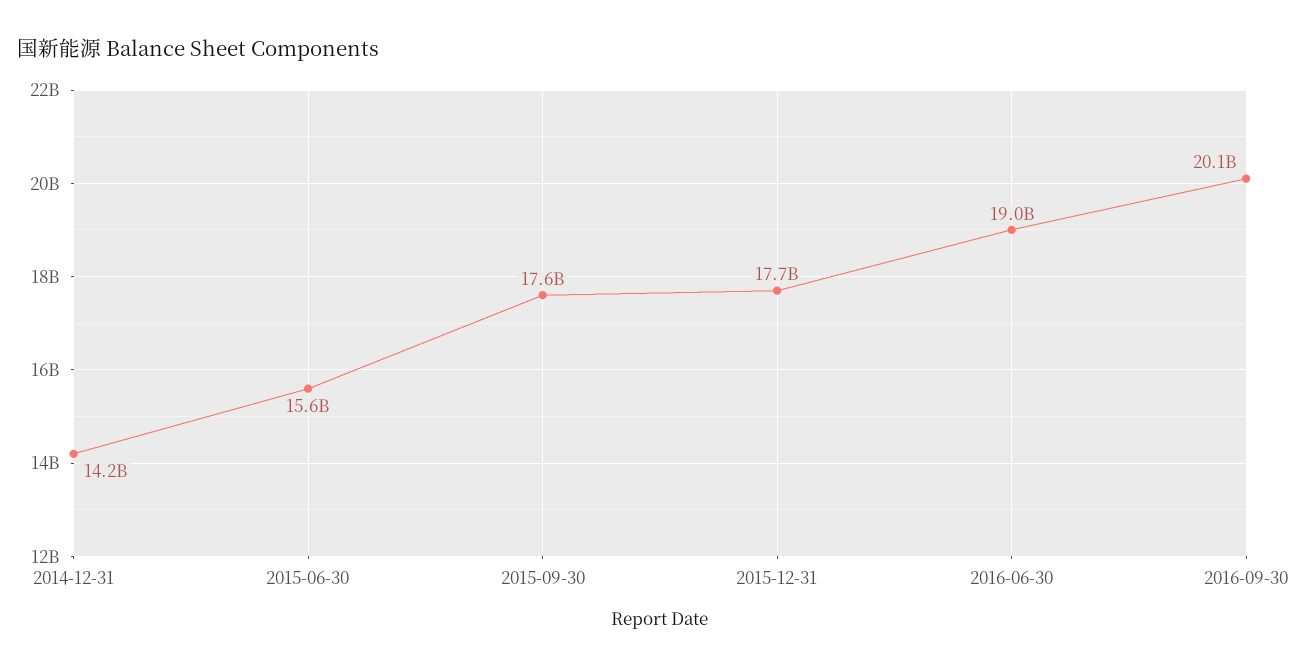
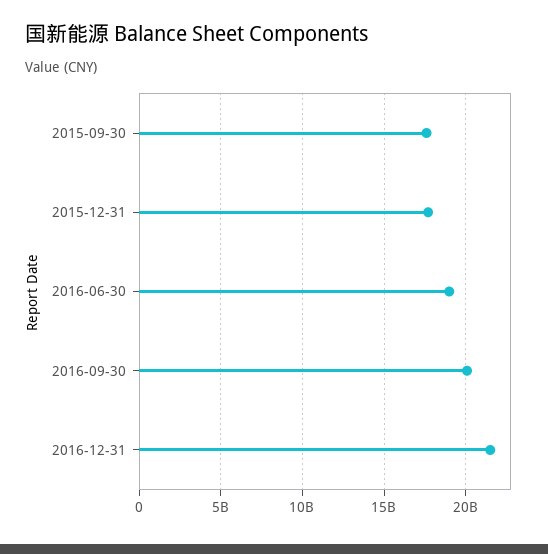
2014-12-31: 14200000000 -> none
2015-06-30: 15600000000 -> none
2016-12-31: none -> 21500000000

